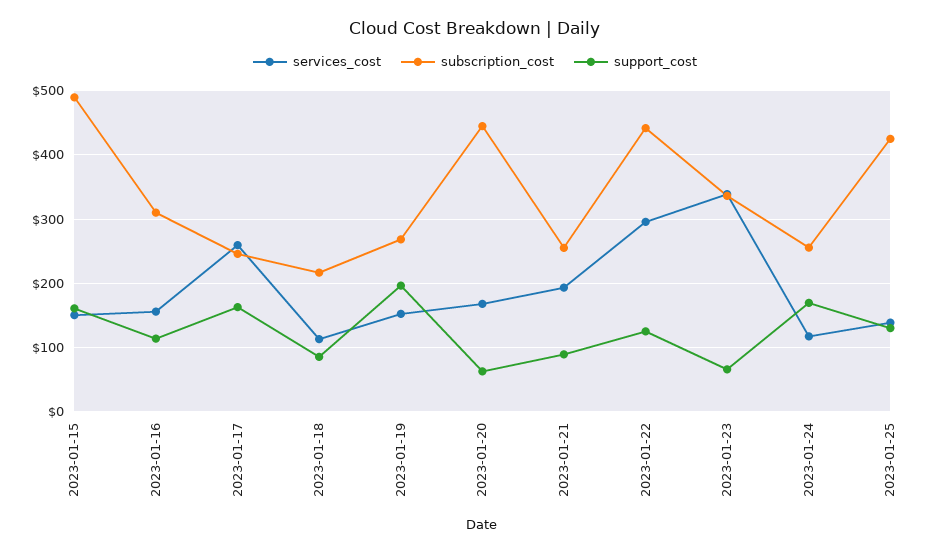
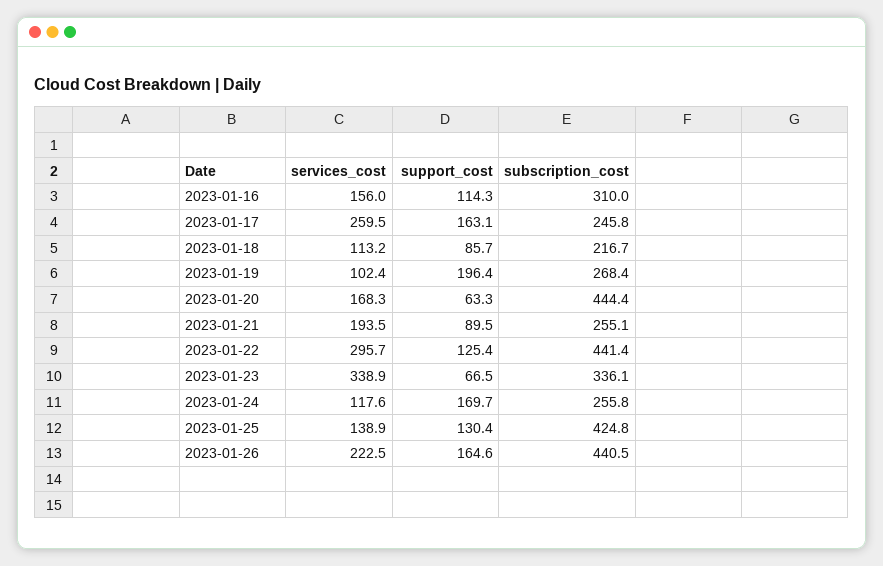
services_cost, 2023-01-15: 150 -> none
subscription_cost, 2023-01-15: 490 -> none
support_cost, 2023-01-15: 160 -> none
services_cost, 2023-01-19: 150 -> 102.4
services_cost, 2023-01-26: none -> 222.5
support_cost, 2023-01-26: none -> 164.6
subscription_cost, 2023-01-26: none -> 440.5

